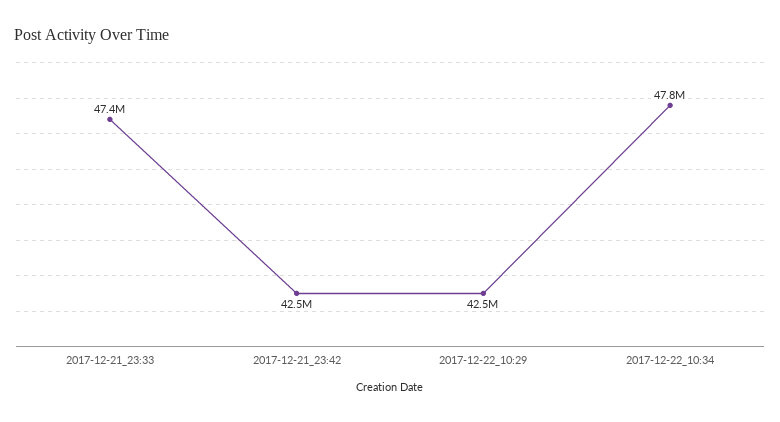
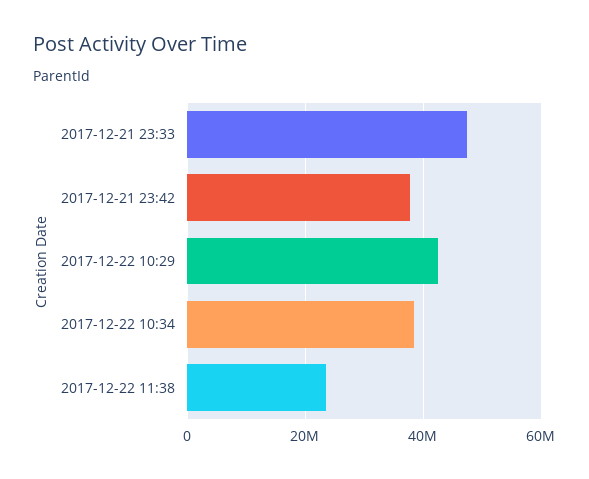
2017-12-21_23:42: 42500000 -> 38000000
2017-12-22_10:34: 47800000 -> 38000000
2017-12-22 11:38: none -> 24000000

